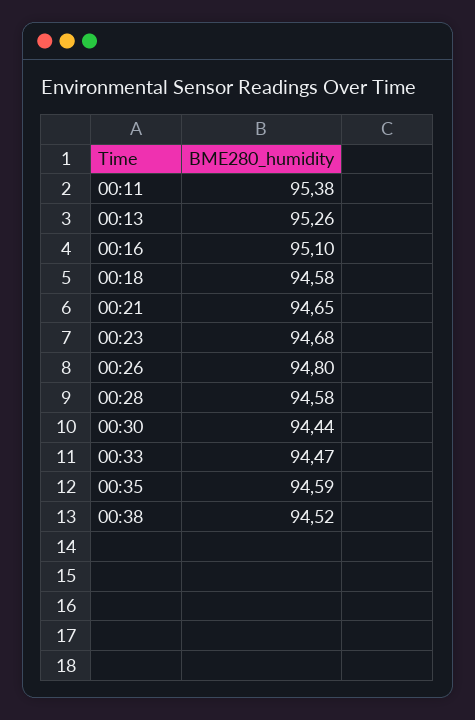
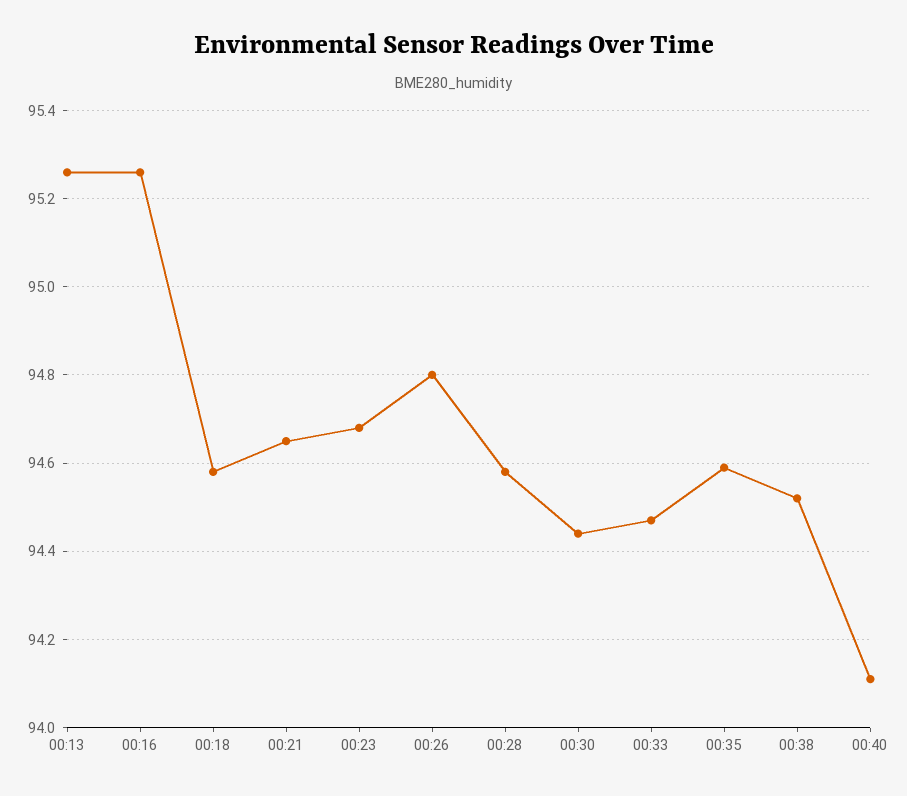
00:11: 95.38 -> none
00:16: 95.1 -> 95.25
00:40: none -> 94.1

